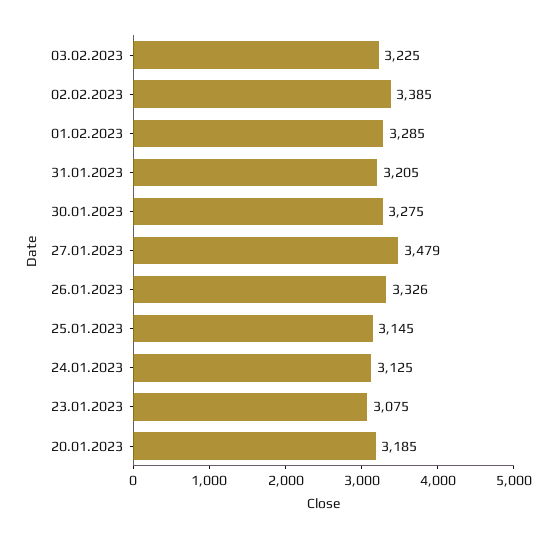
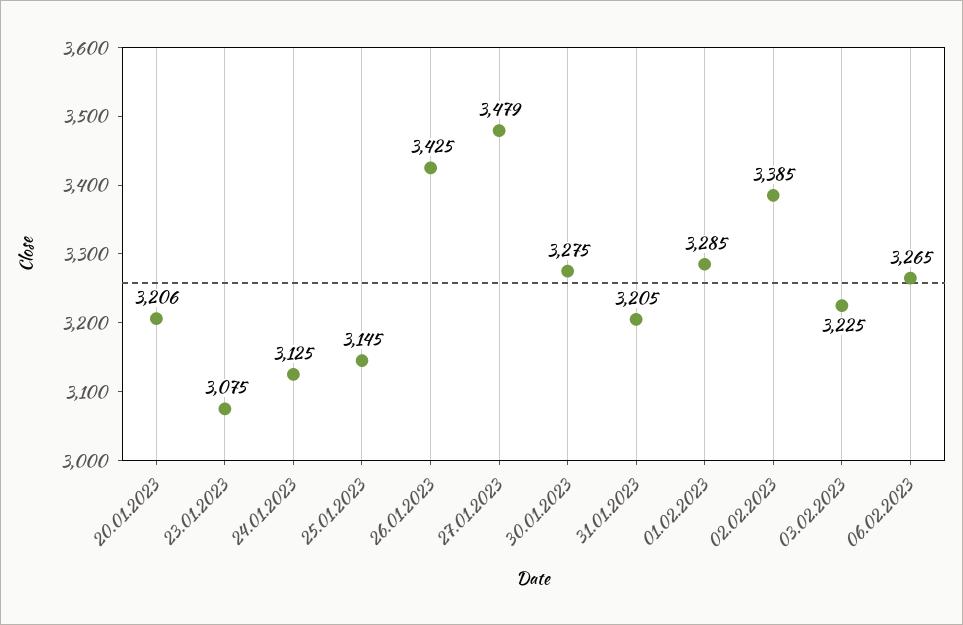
26.01.2023: 3326 -> 3425
20.01.2023: 3185 -> 3206
06.02.2023: none -> 3265

